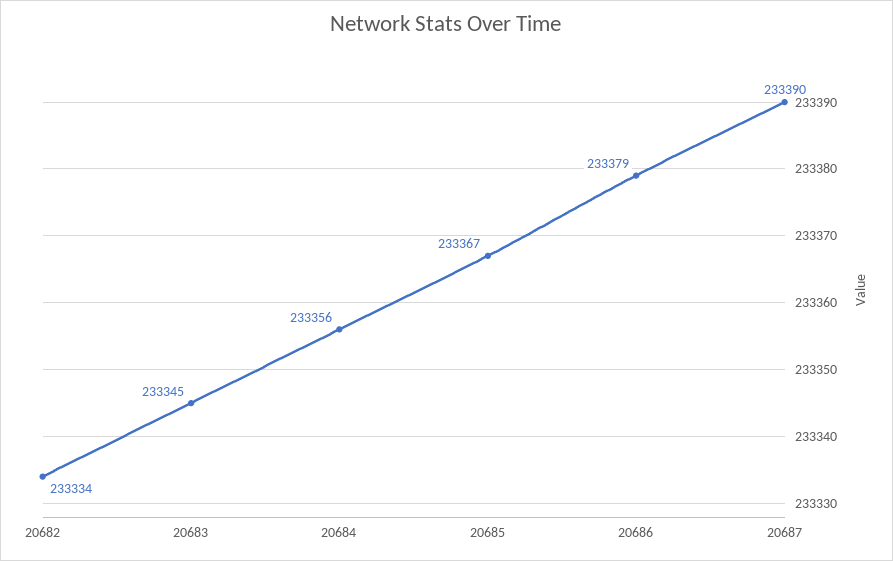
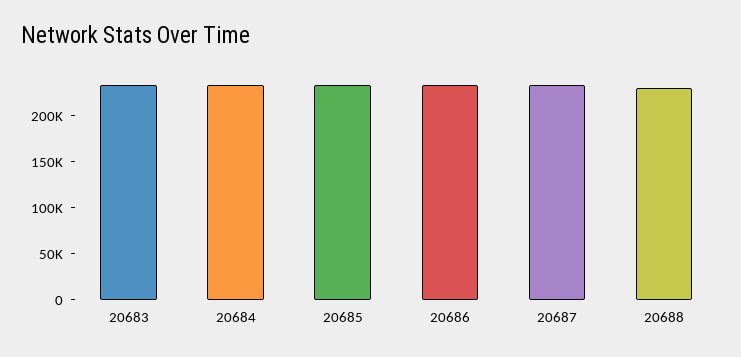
20682: 233334 -> none
20688: none -> 230000

